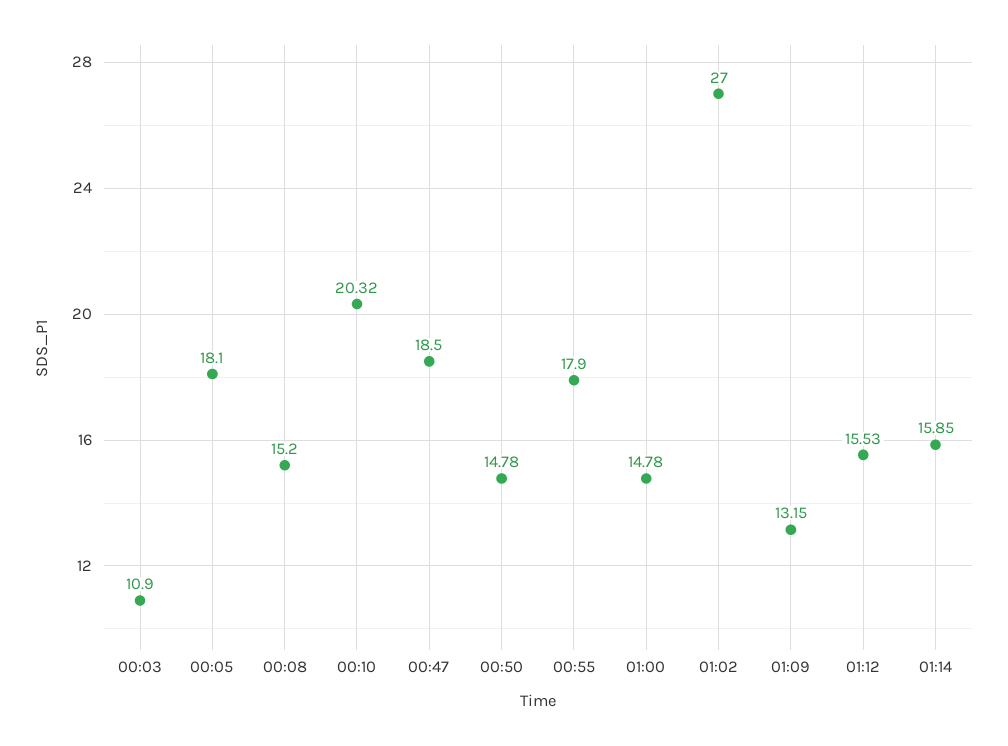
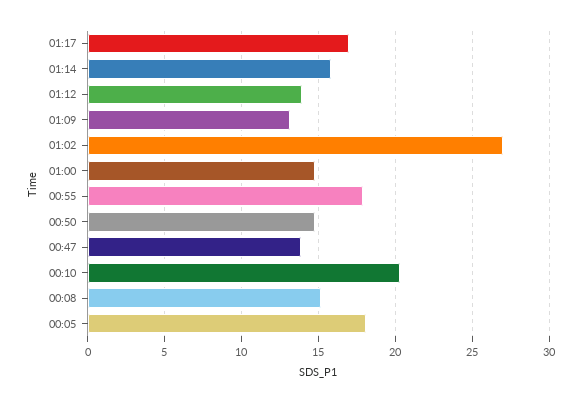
00:03: 10.9 -> none
00:47: 18.5 -> 14
01:12: 15.53 -> 14
01:17: none -> 17

